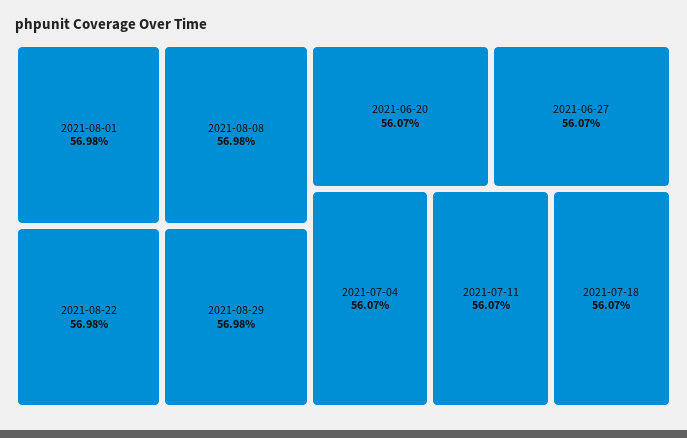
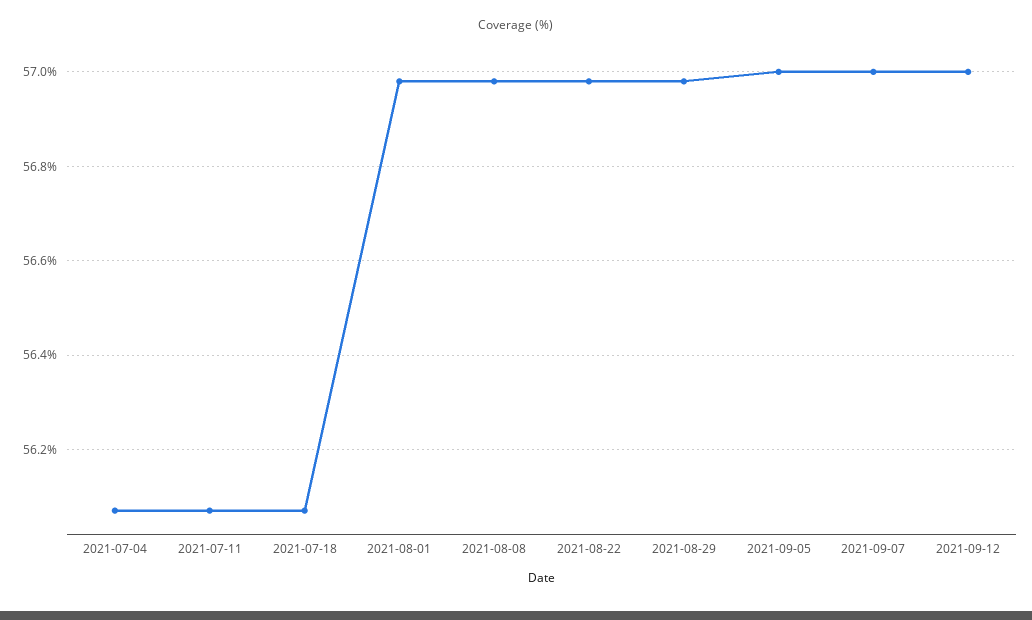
2021-06-20: 56.07 -> none
2021-06-27: 56.07 -> none
2021-09-05: none -> 57
2021-09-07: none -> 57
2021-09-12: none -> 57

